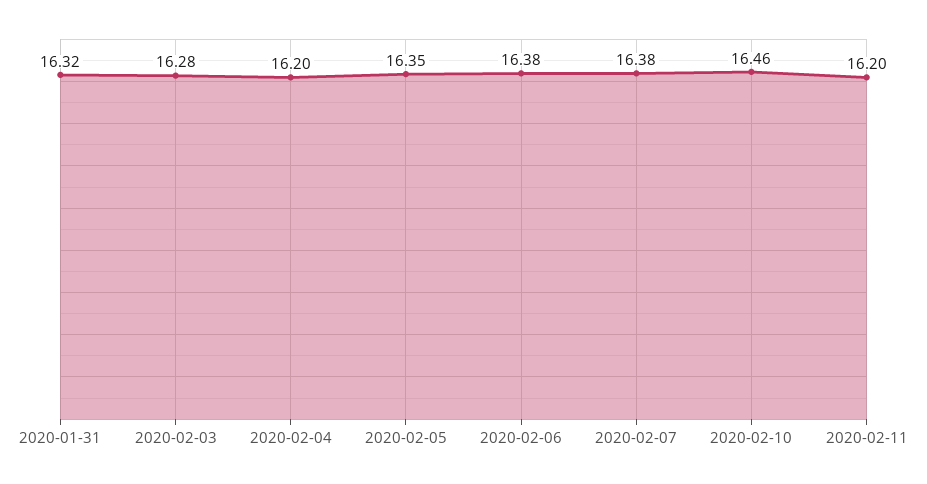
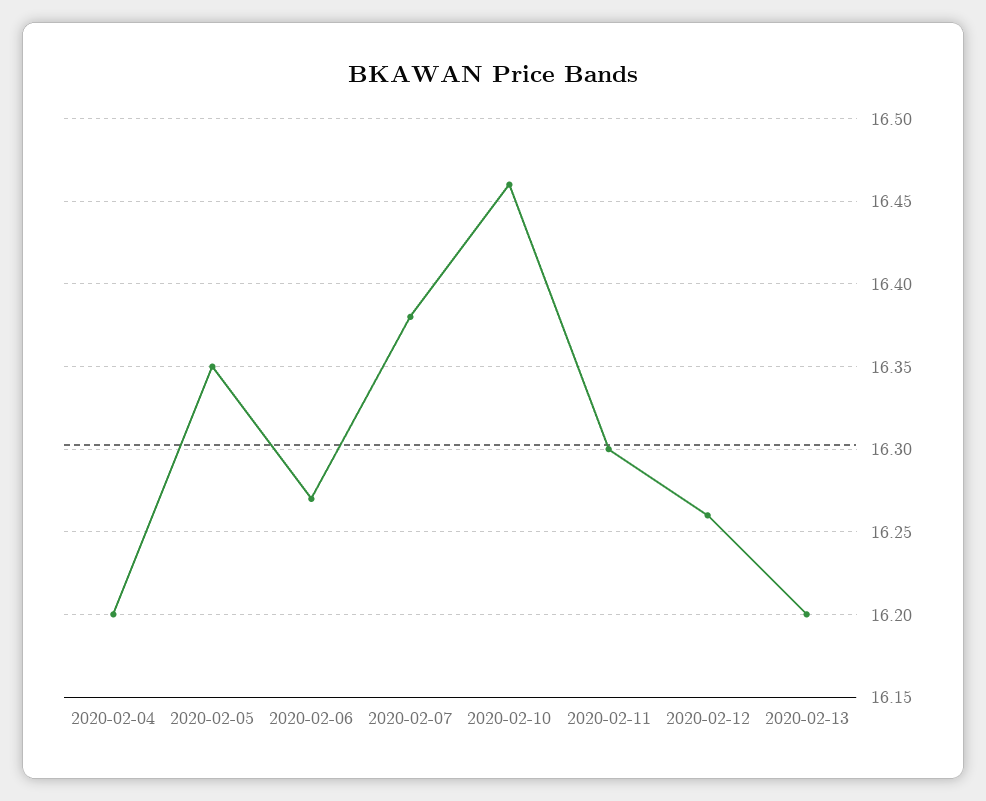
2020-01-31: 16.32 -> none
2020-02-03: 16.28 -> none
2020-02-06: 16.38 -> 16.27
2020-02-11: 16.2 -> 16.3
2020-02-12: none -> 16.26
2020-02-13: none -> 16.2

